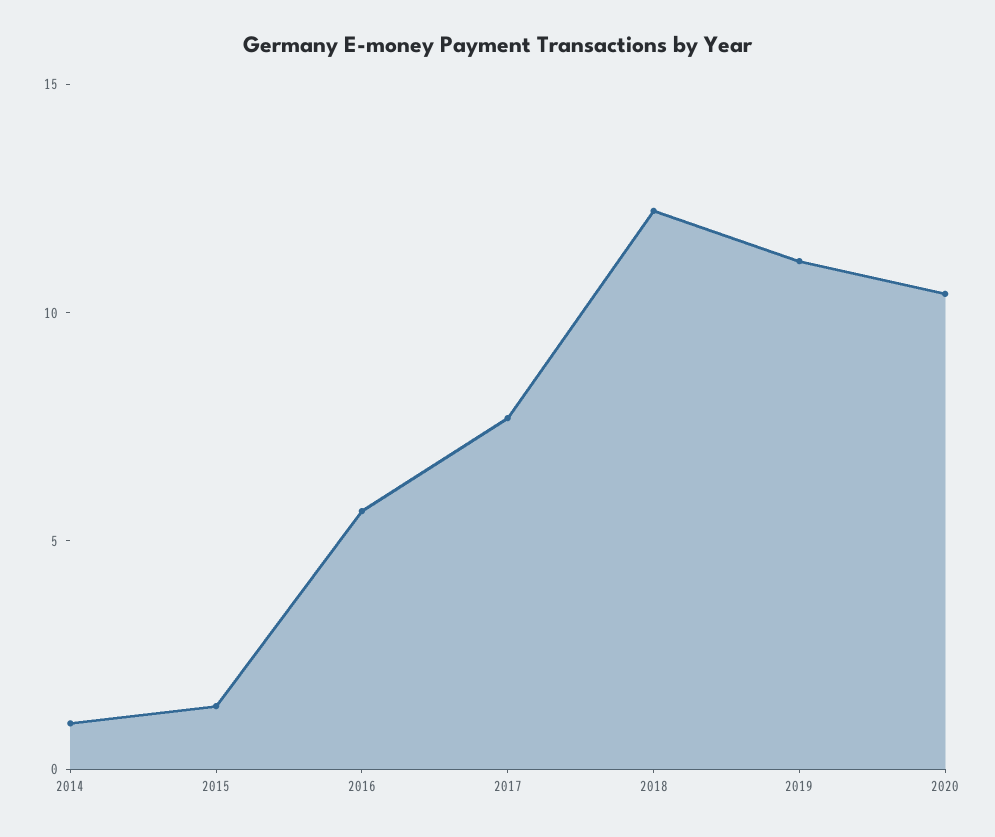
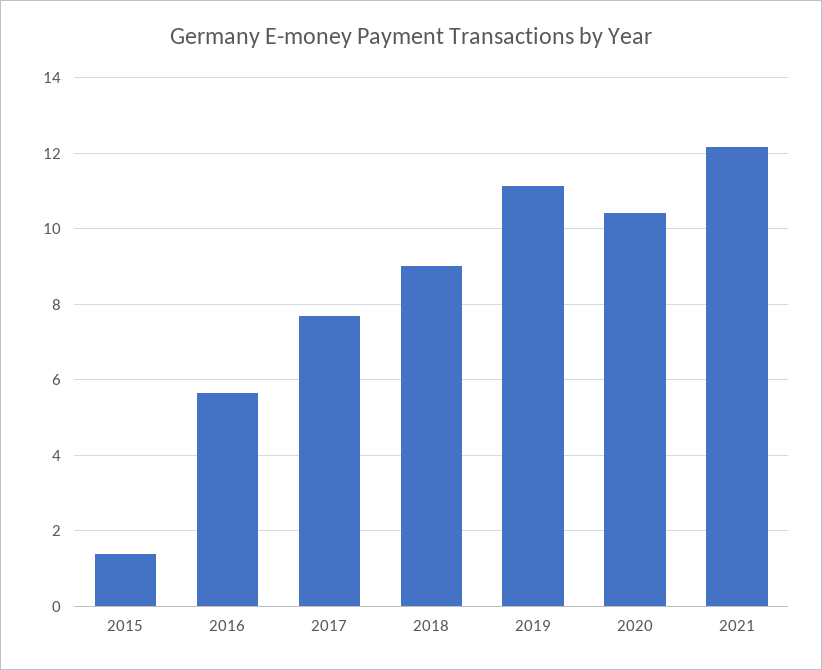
2014: 1 -> none
2018: 12 -> 9
2021: none -> 12.2

